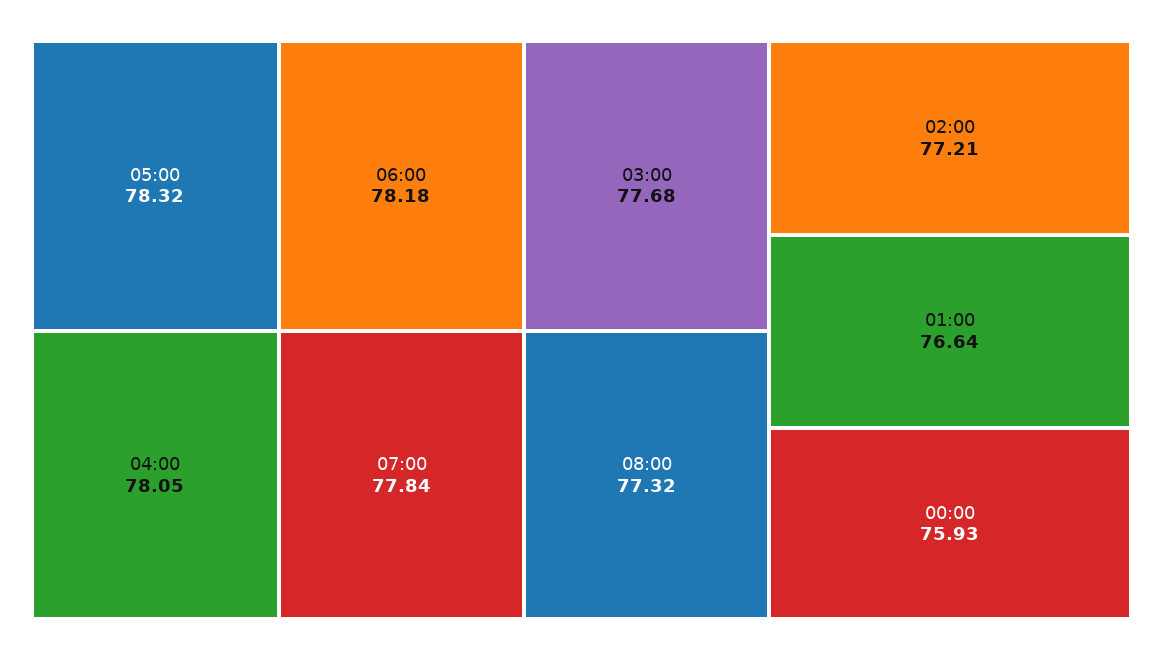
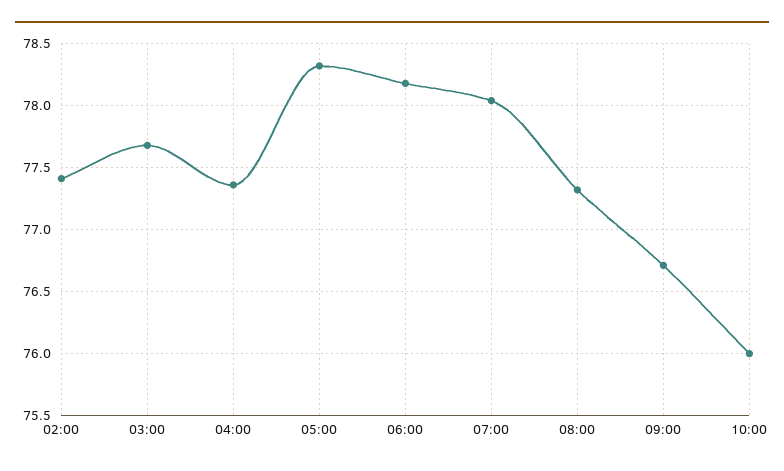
04:00: 78.05 -> 77.35
07:00: 77.84 -> 78.05
02:00: 77.21 -> 77.4
01:00: 76.64 -> none
00:00: 75.93 -> none
09:00: none -> 76.7
10:00: none -> 76

